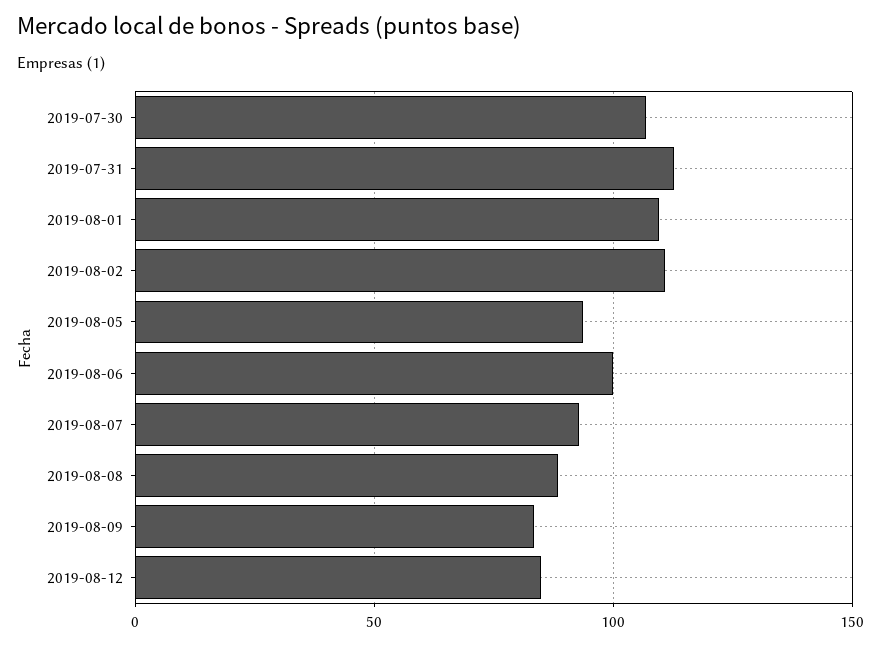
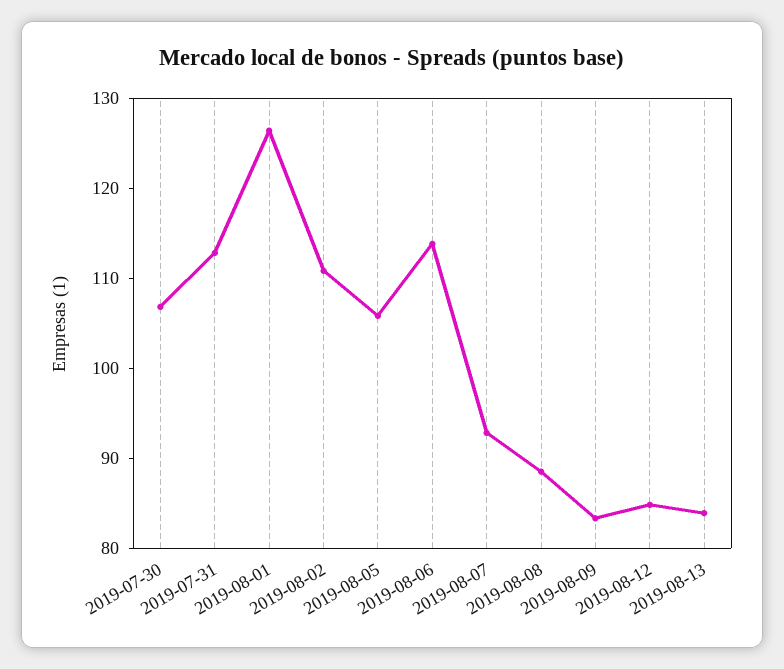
2019-08-01: 110 -> 126
2019-08-05: 95 -> 106
2019-08-06: 100 -> 114
2019-08-13: none -> 84

